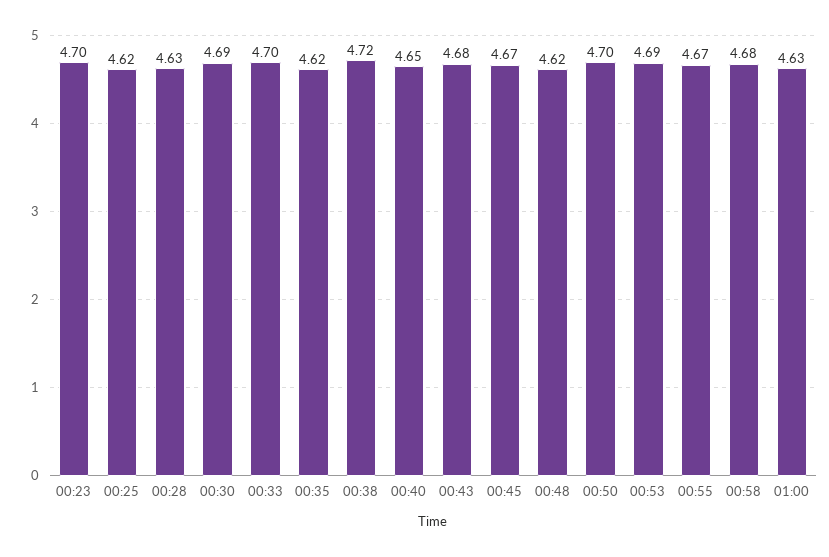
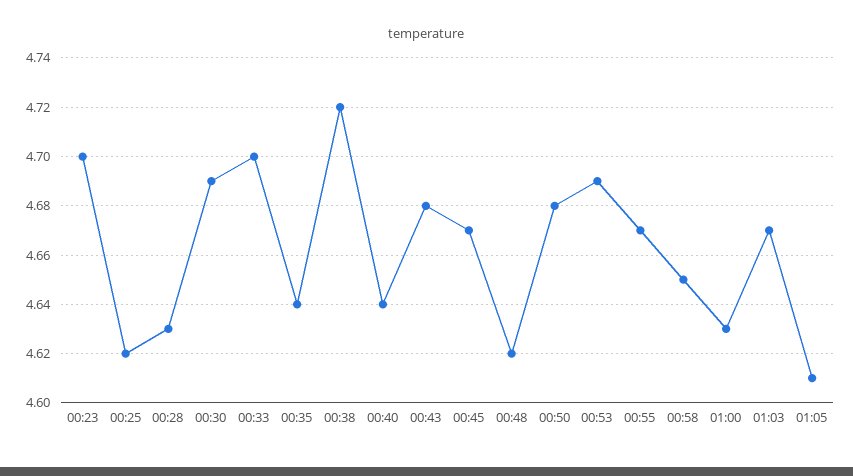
00:35: 4.62 -> 4.64
00:40: 4.65 -> 4.64
00:50: 4.7 -> 4.68
00:58: 4.68 -> 4.65
01:03: none -> 4.67
01:05: none -> 4.61

